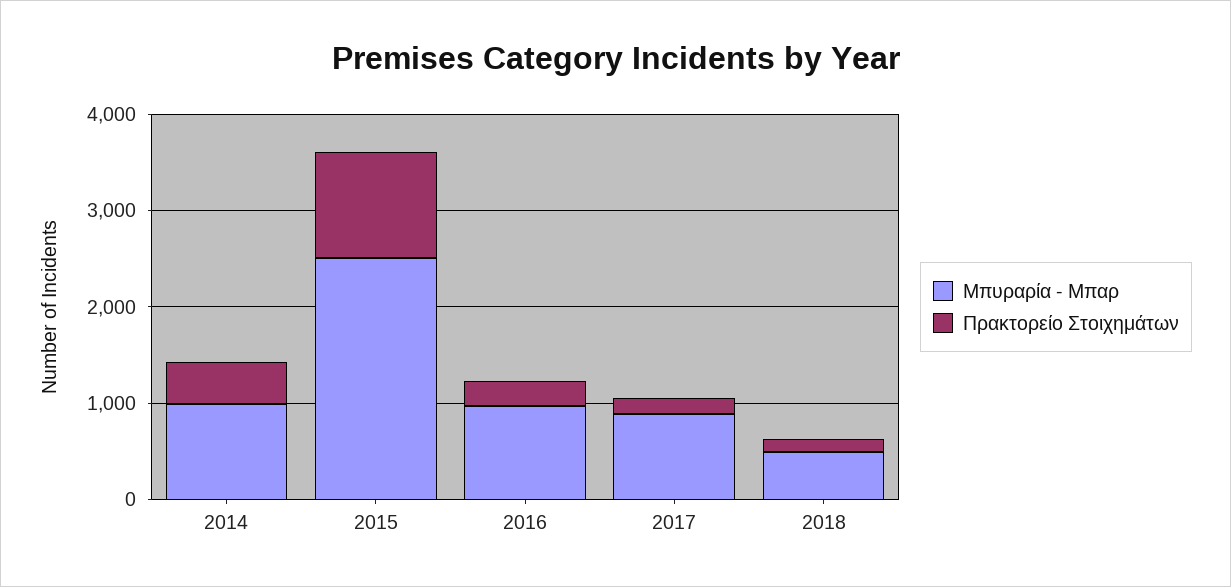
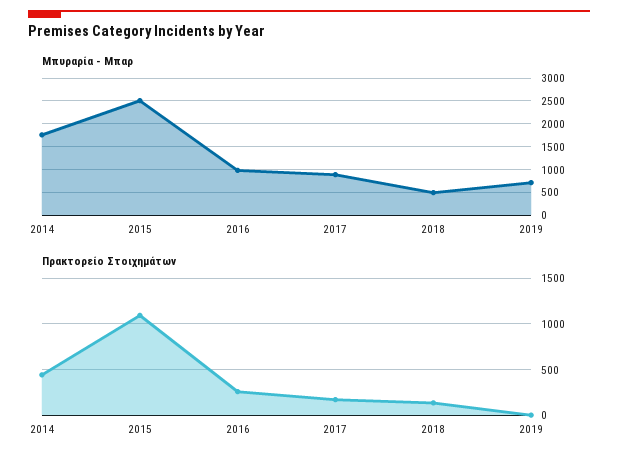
Μπυραρία - Μπαρ, 2014: 1000 -> 1750
Μπυραρία - Μπαρ, 2019: none -> 750
Πρακτορείο Στοιχημάτων, 2019: none -> 0

